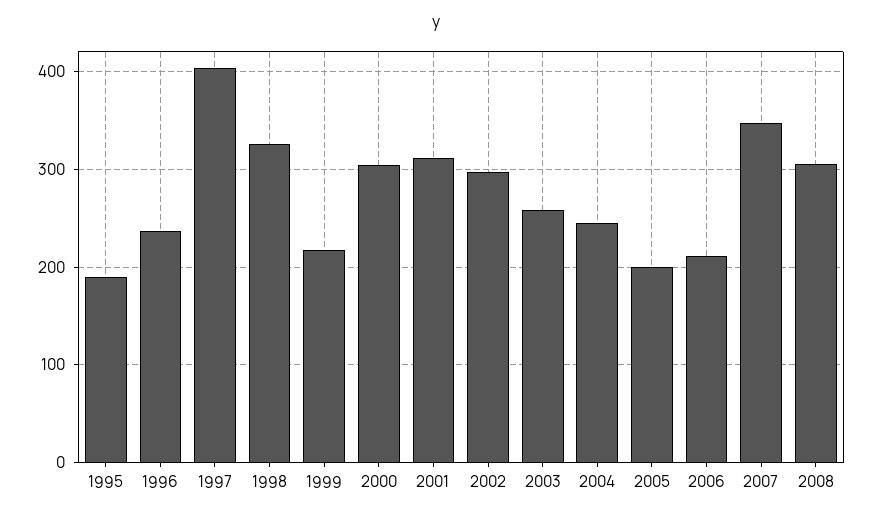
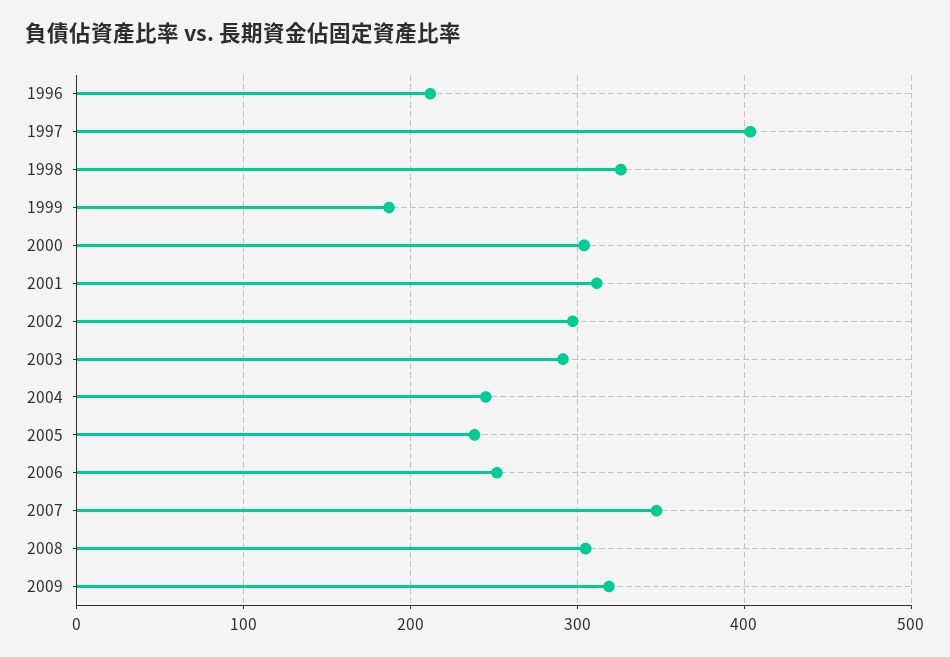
1995: 190 -> none
1996: 240 -> 210
1999: 220 -> 190
2003: 260 -> 290
2005: 200 -> 240
2006: 210 -> 250
2009: none -> 320

